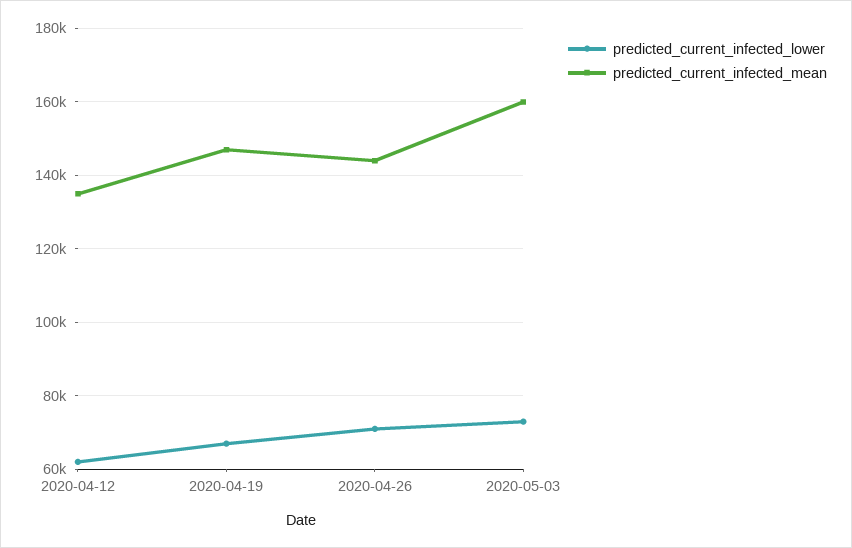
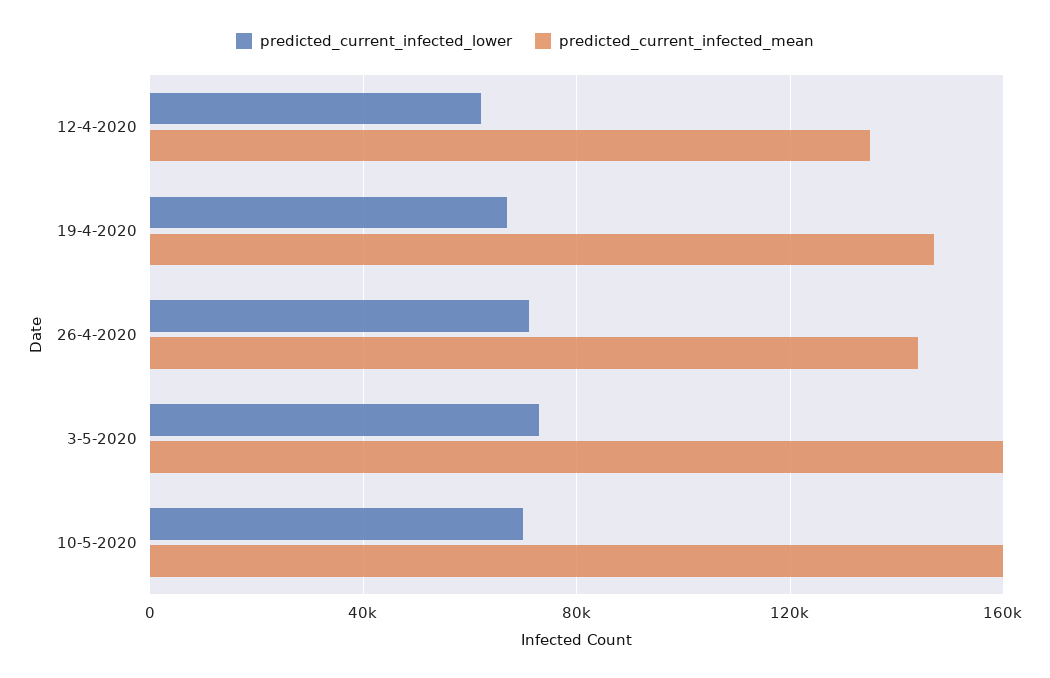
predicted_current_infected_lower, 10-5-2020: none -> 70000
predicted_current_infected_mean, 10-5-2020: none -> 160000

